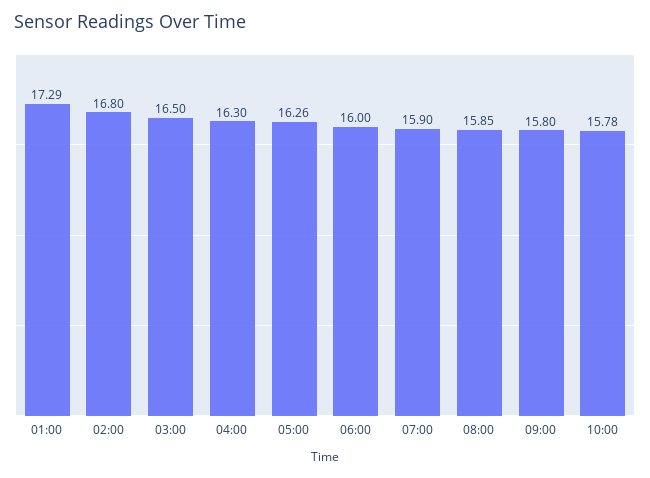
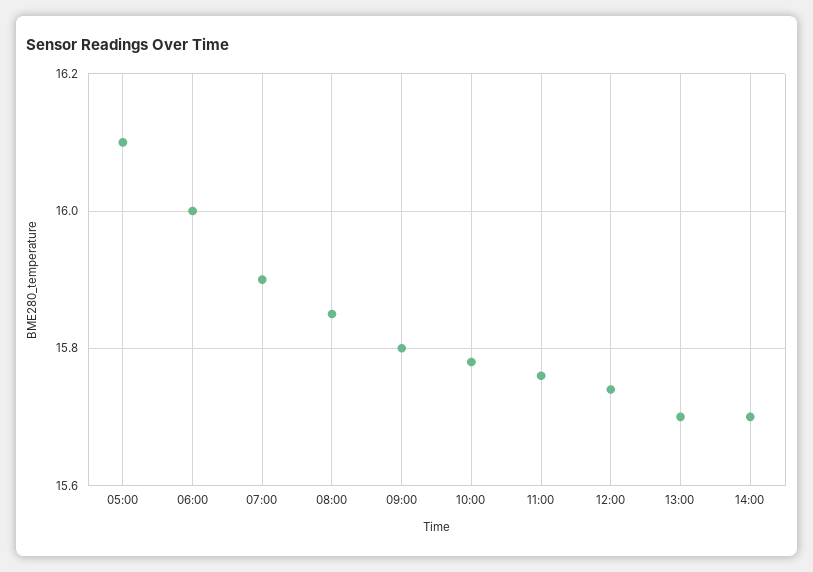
01:00: 17.29 -> none
02:00: 16.8 -> none
03:00: 16.5 -> none
04:00: 16.3 -> none
05:00: 16.26 -> 16.1
11:00: none -> 15.75
12:00: none -> 15.75
13:00: none -> 15.7
14:00: none -> 15.7

